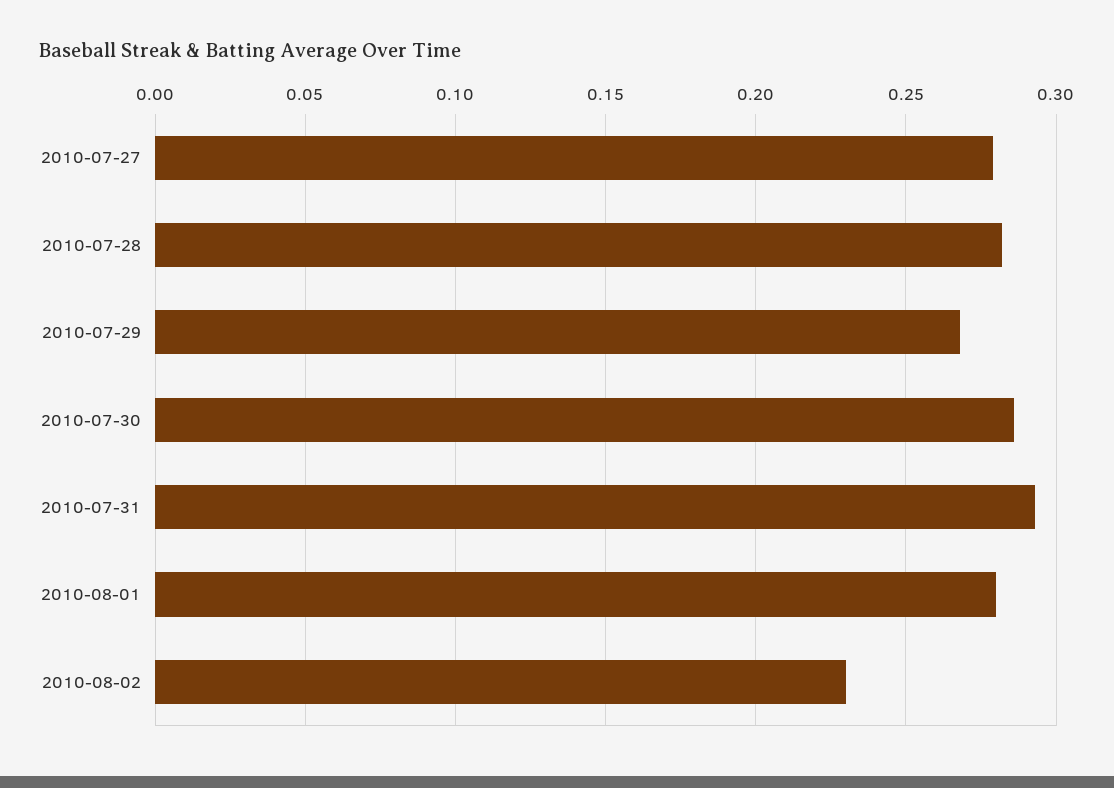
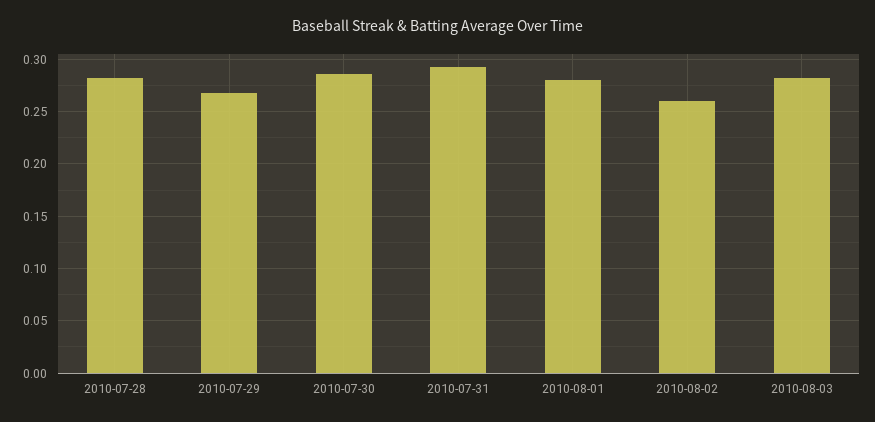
2010-07-27: 0.28 -> none
2010-08-02: 0.23 -> 0.26
2010-08-03: none -> 0.28

